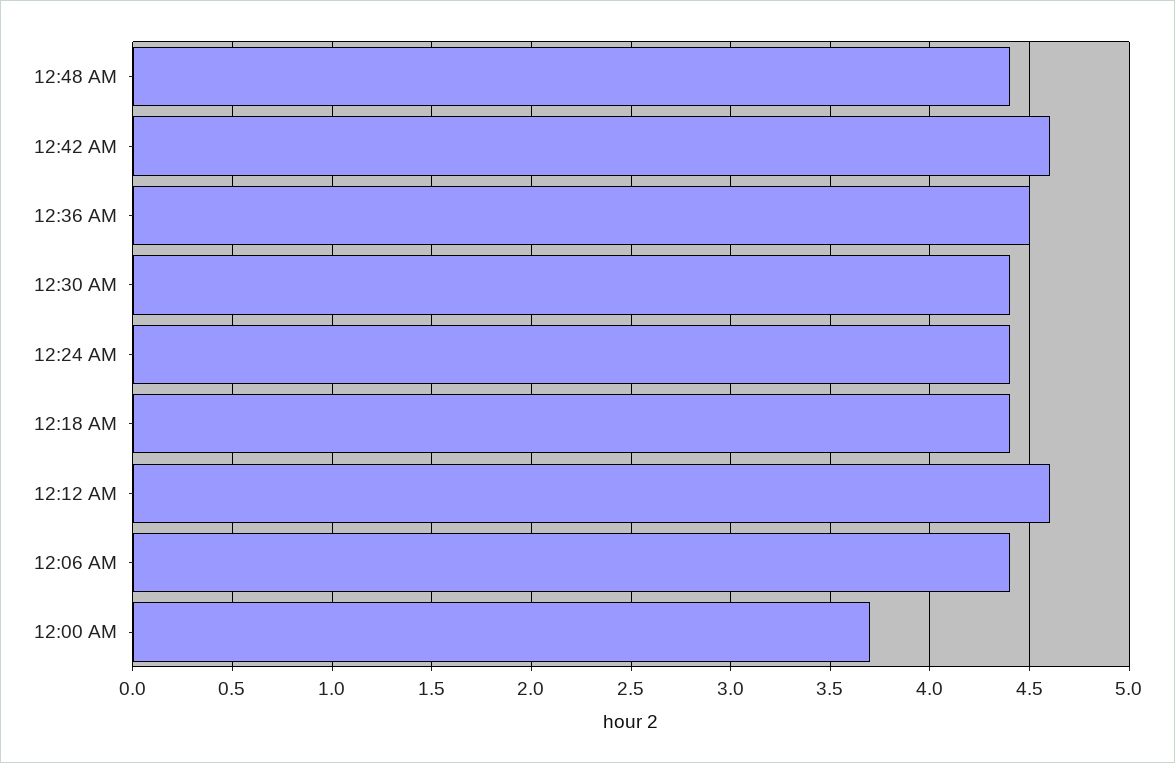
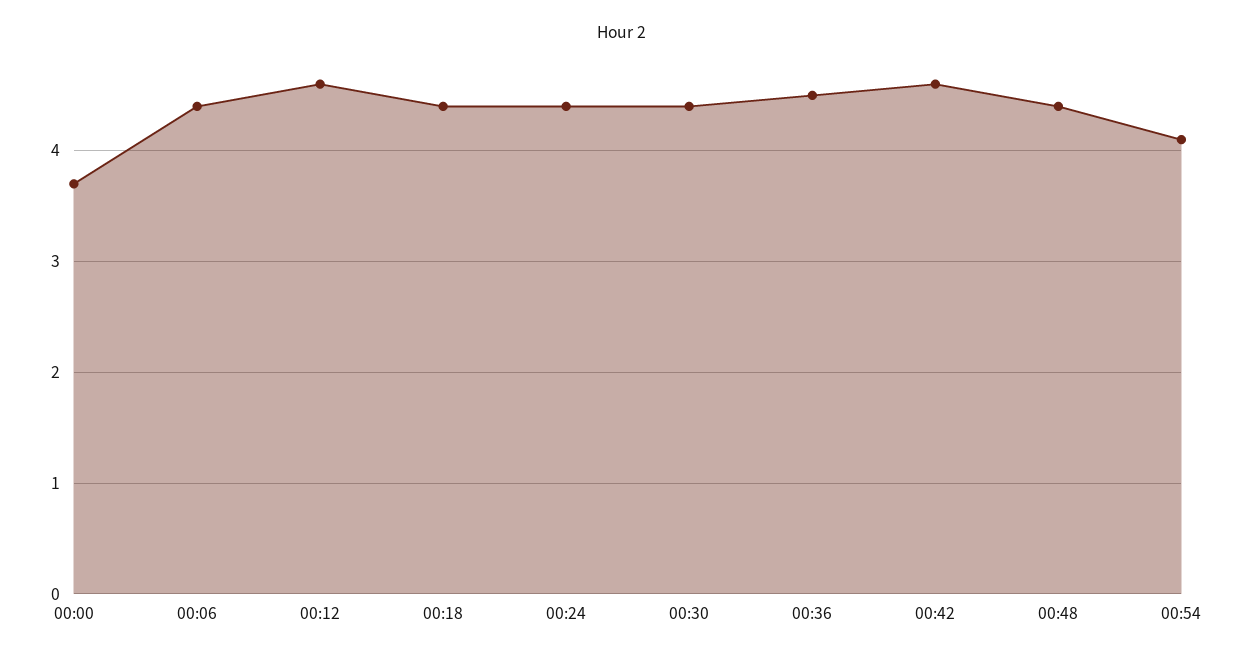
00:54: none -> 4.1

